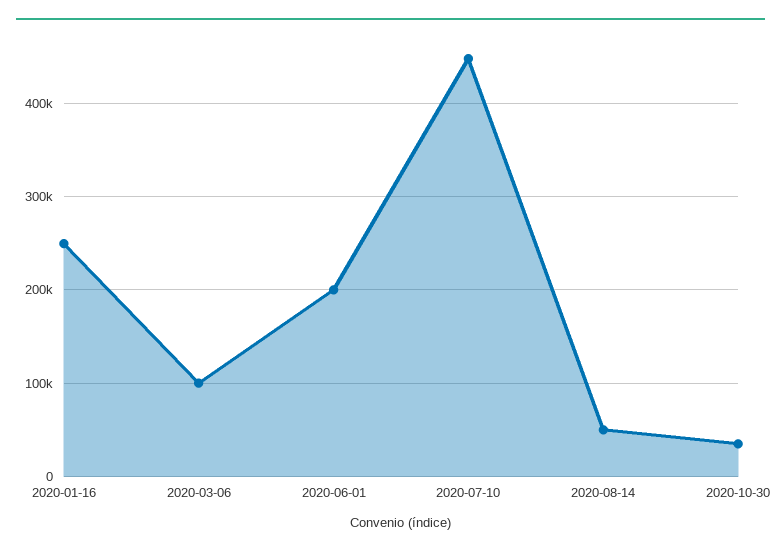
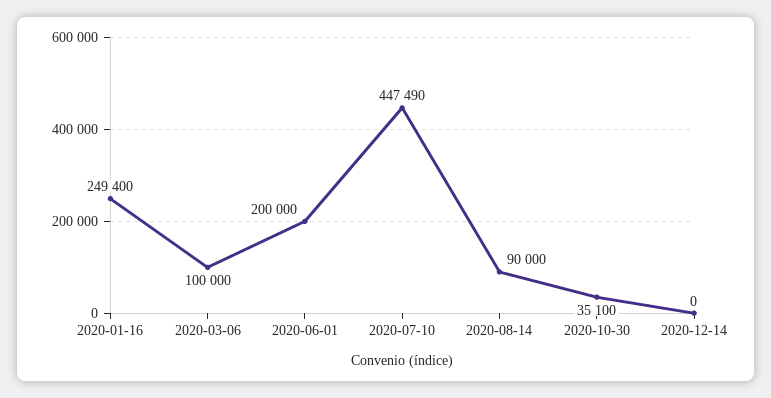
2020-08-14: 50000 -> 90000
2020-12-14: none -> 0

